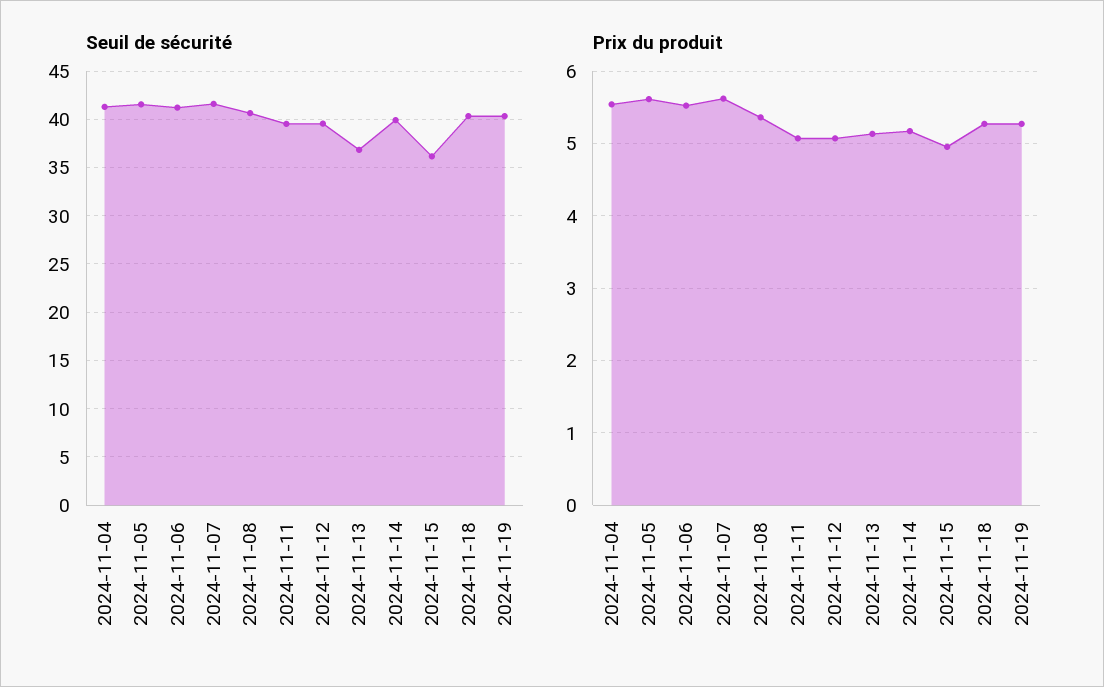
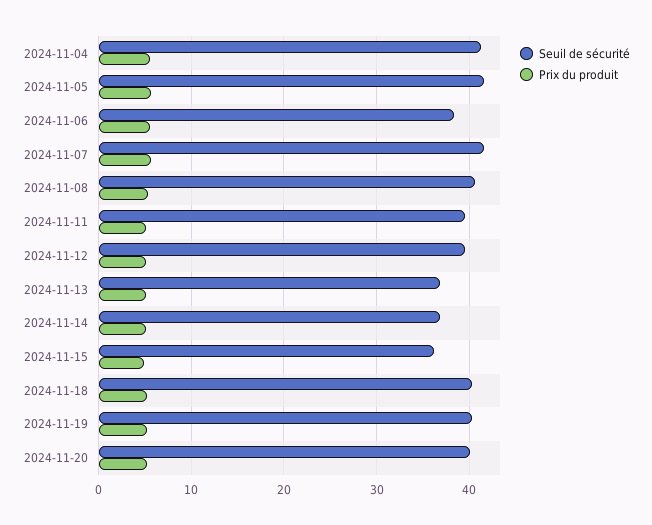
Seuil de sécurité, 2024-11-06: 41 -> 38
Seuil de sécurité, 2024-11-14: 40 -> 37
Seuil de sécurité, 2024-11-20: none -> 40
Prix du produit, 2024-11-20: none -> 5

